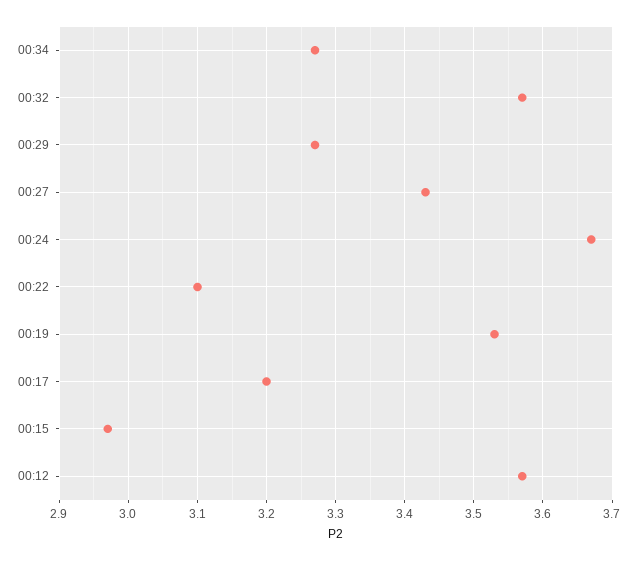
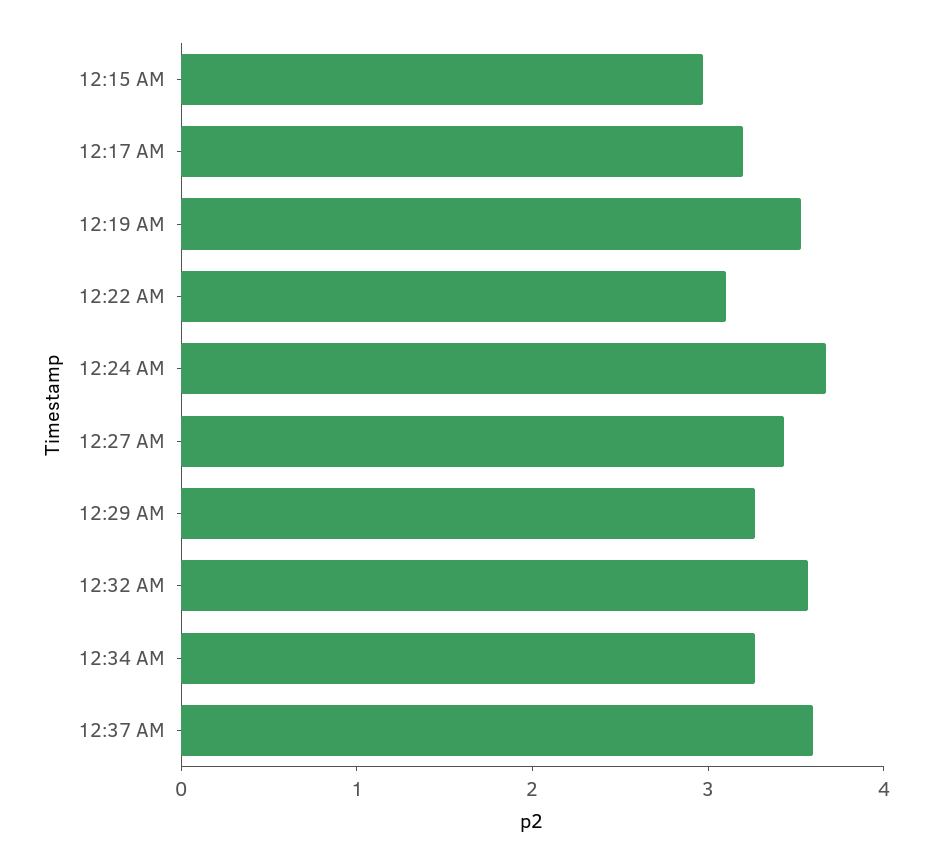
00:12: 3.57 -> none
12:37 AM: none -> 3.6

